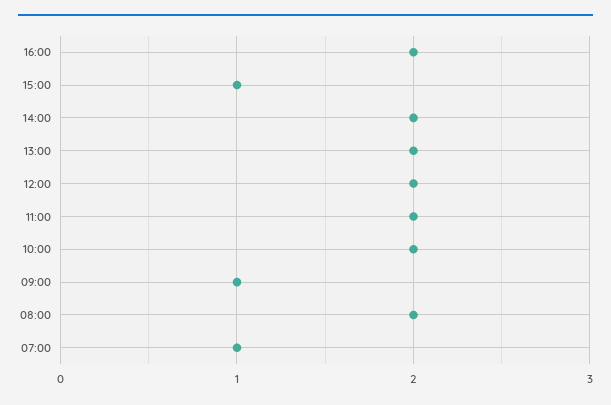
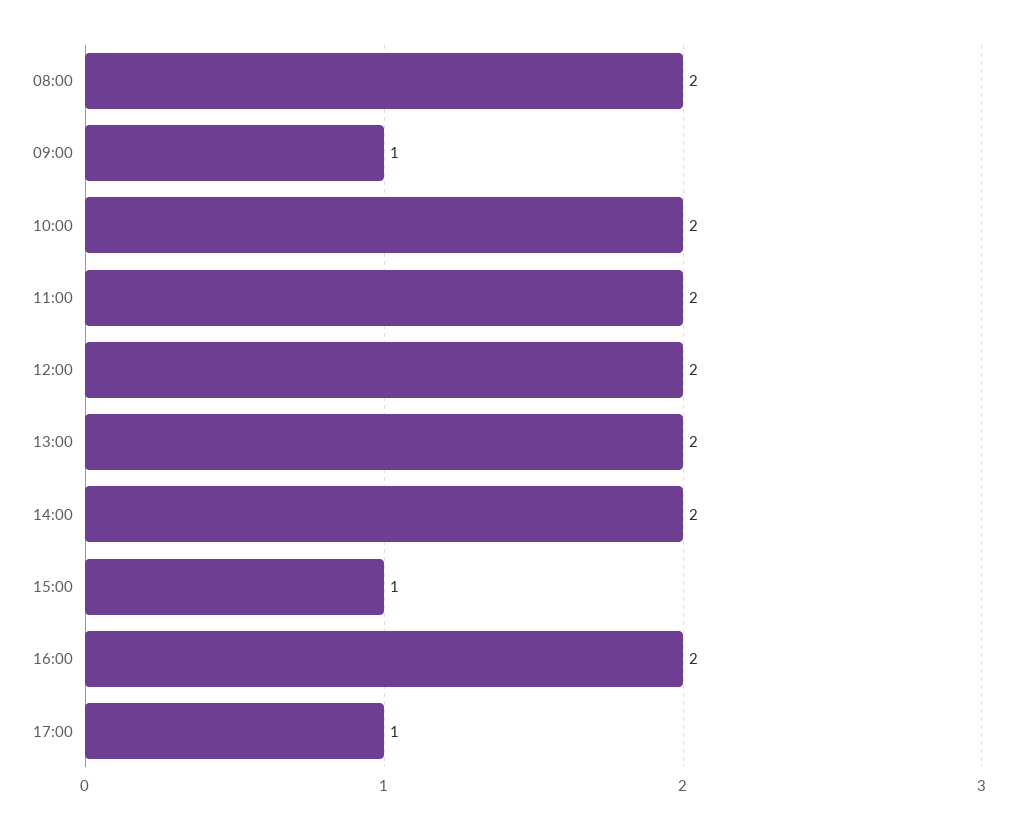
07:00: 1 -> none
17:00: none -> 1

